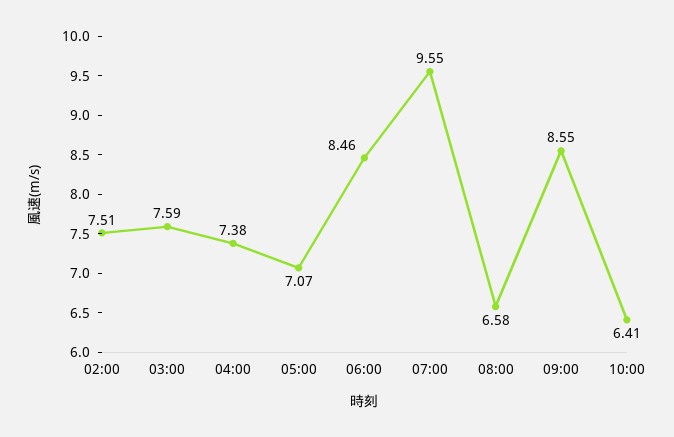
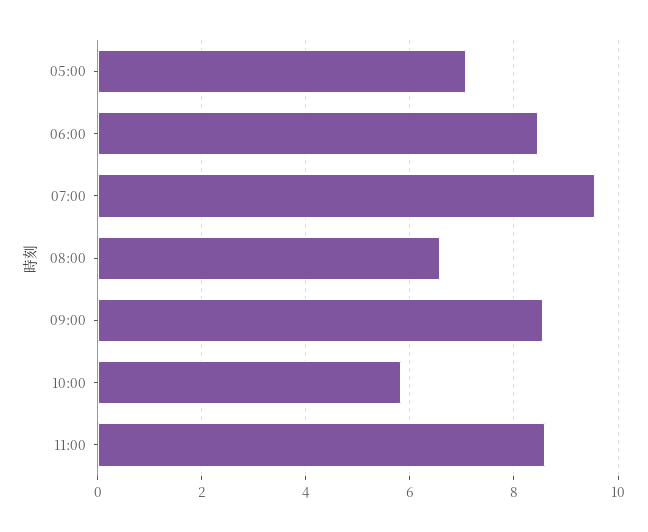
02:00: 7.51 -> none
03:00: 7.59 -> none
04:00: 7.38 -> none
10:00: 6.41 -> 5.8
11:00: none -> 8.6

